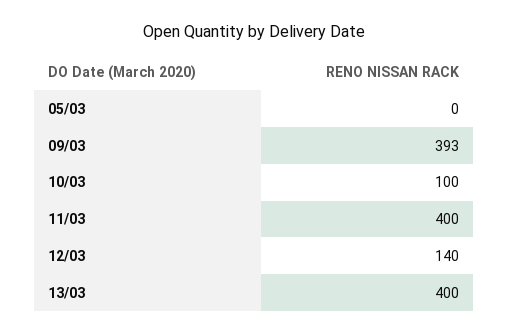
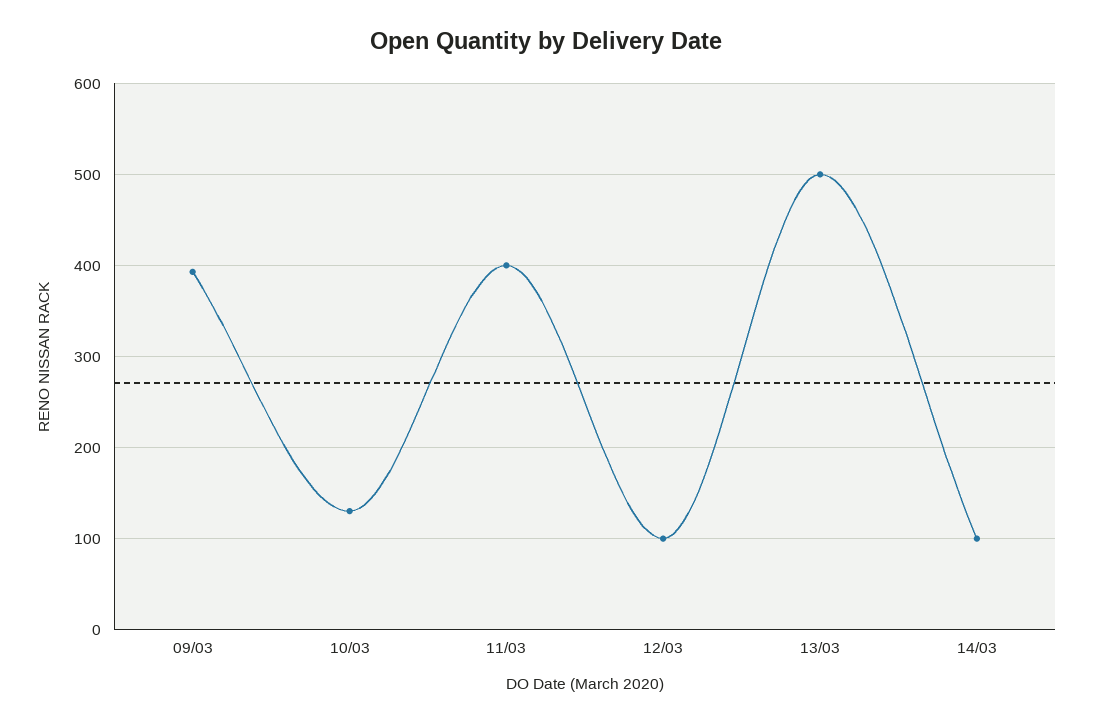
05/03: 0 -> none
10/03: 100 -> 130
12/03: 140 -> 100
13/03: 400 -> 500
14/03: none -> 100

